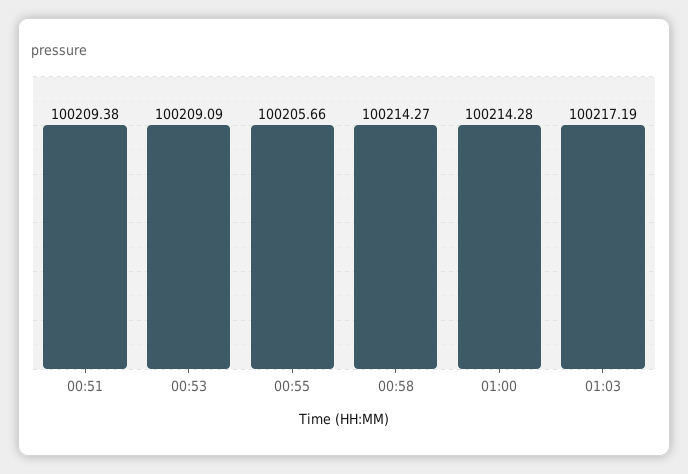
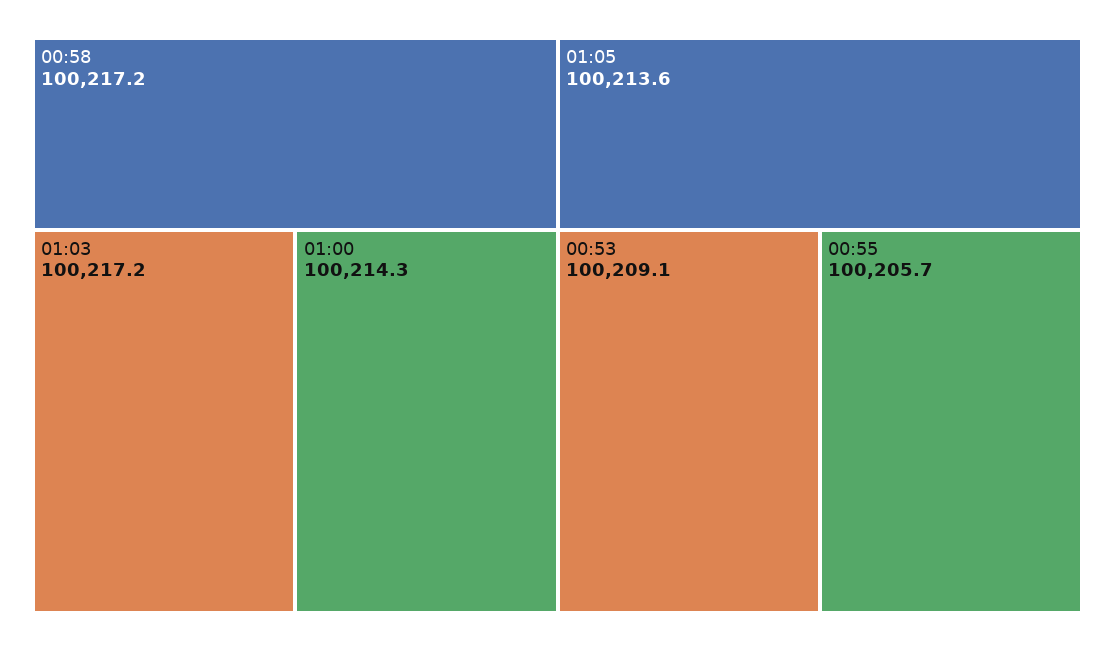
00:51: 100209.38 -> none
00:58: 100214.27 -> 100217.2
01:05: none -> 100213.6

